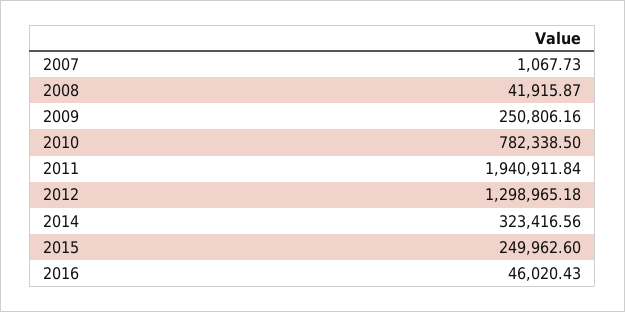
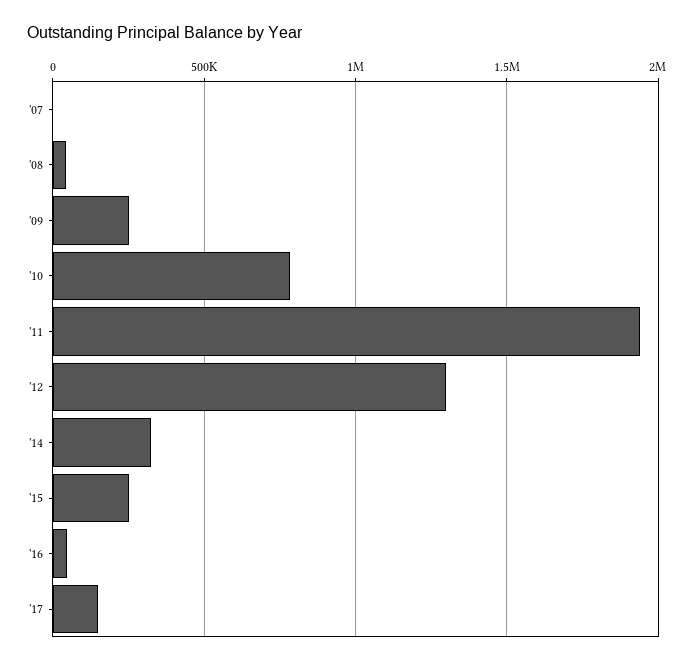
'17: none -> 150000

